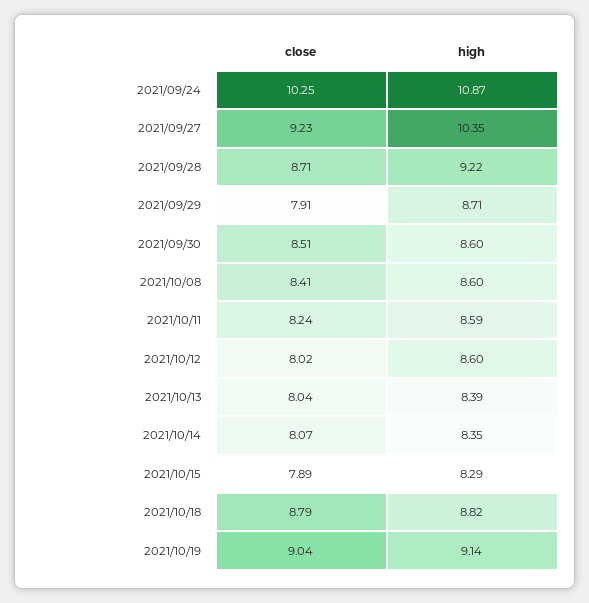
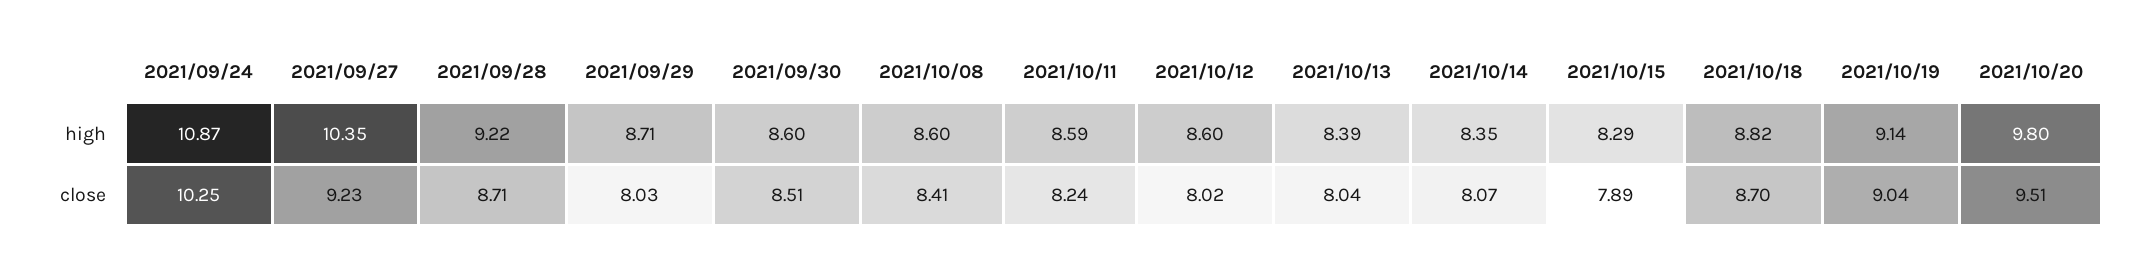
close, 2021/09/29: 7.91 -> 8.03
close, 2021/10/18: 8.79 -> 8.7
high, 2021/10/20: none -> 9.8
close, 2021/10/20: none -> 9.51

